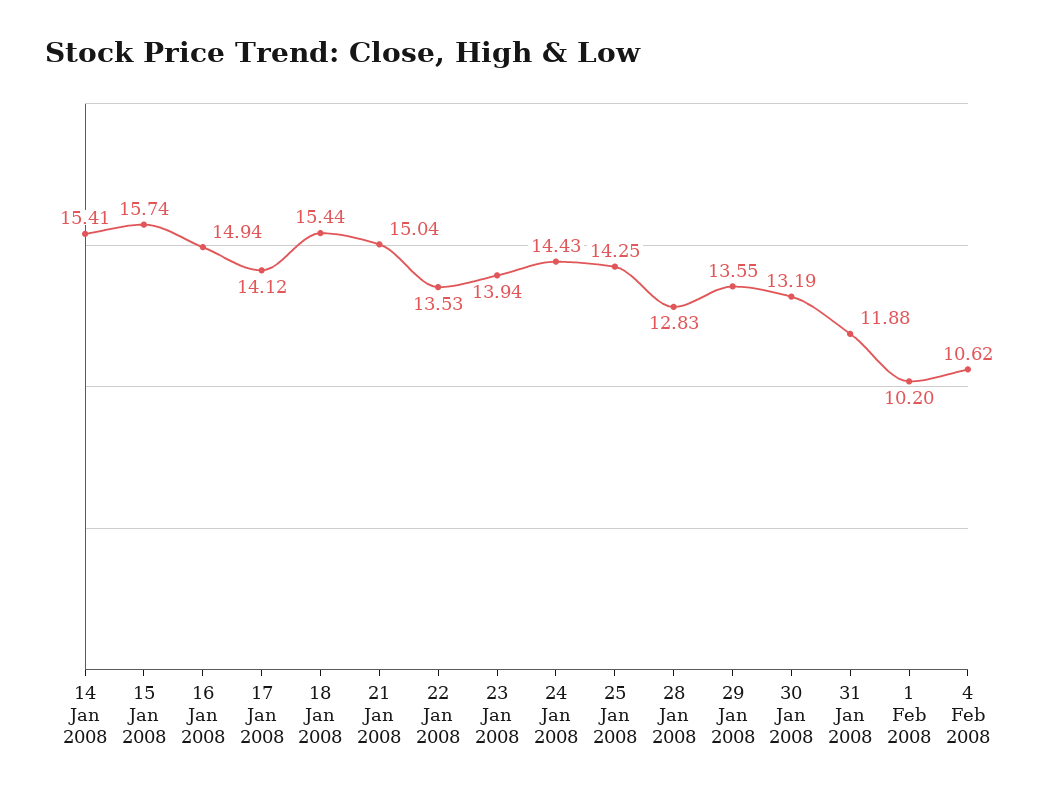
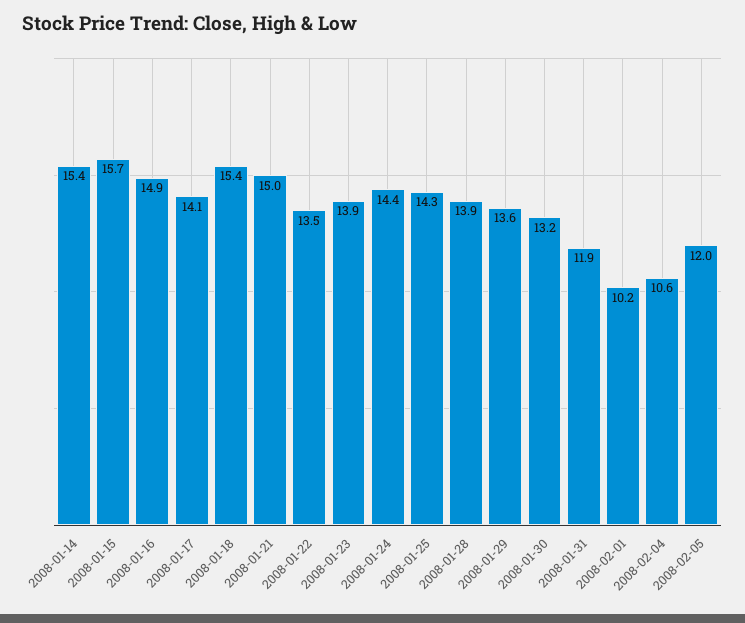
28 Jan 2008: 12.83 -> 13.9
2008-02-05: none -> 12

